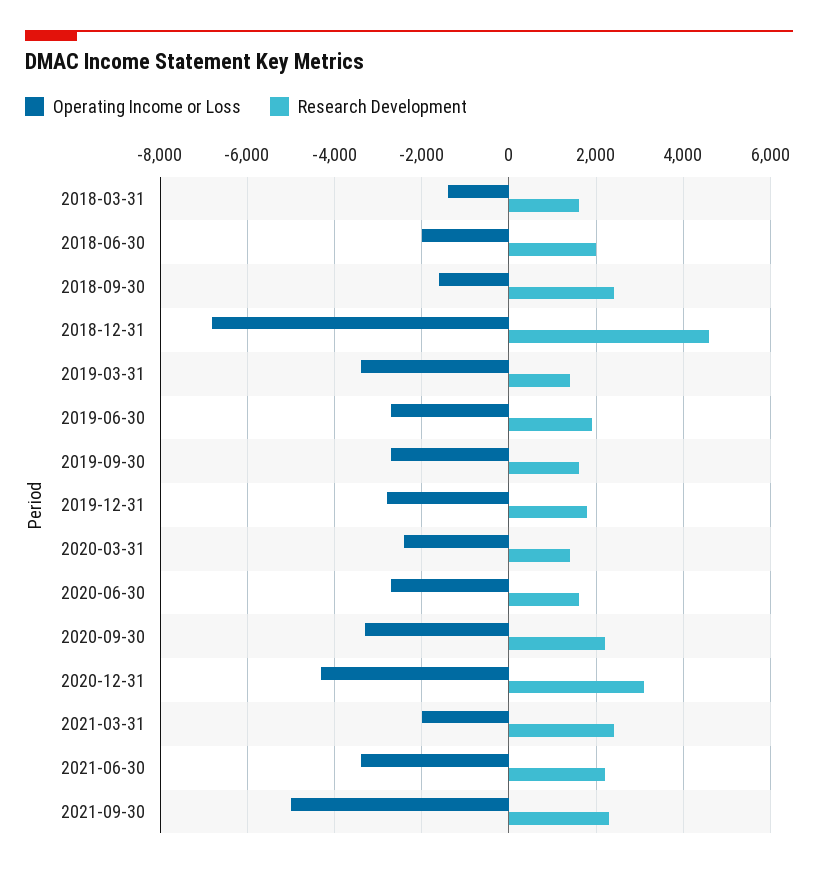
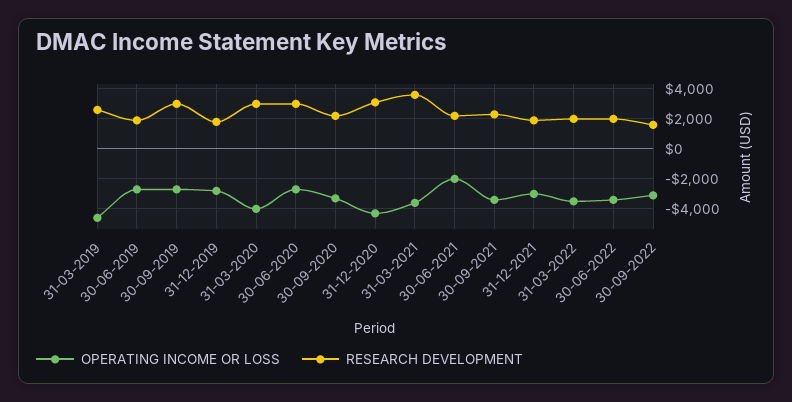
Operating Income or Loss, 2018-03-31: -1400 -> none
Research Development, 2018-03-31: 1600 -> none
Operating Income or Loss, 2018-06-30: -2000 -> none
Research Development, 2018-06-30: 2000 -> none
Operating Income or Loss, 2018-09-30: -1600 -> none
Research Development, 2018-09-30: 2400 -> none
Operating Income or Loss, 2018-12-31: -6800 -> none
Research Development, 2018-12-31: 4600 -> none
Operating Income or Loss, 2019-03-31: -3400 -> -4500
Research Development, 2019-03-31: 1400 -> 2500
Research Development, 2019-09-30: 1600 -> 3000
Operating Income or Loss, 2020-03-31: -2400 -> -4000
Research Development, 2020-03-31: 1400 -> 3000
Research Development, 2020-06-30: 1600 -> 3000
Operating Income or Loss, 2021-03-31: -2000 -> -3500
Research Development, 2021-03-31: 2400 -> 3500
Operating Income or Loss, 2021-06-30: -3400 -> -2000
Operating Income or Loss, 2021-09-30: -5000 -> -3500
Operating Income or Loss, 31-12-2021: none -> -3000
Research Development, 31-12-2021: none -> 2000
Operating Income or Loss, 31-03-2022: none -> -3500
Research Development, 31-03-2022: none -> 2000
Operating Income or Loss, 30-06-2022: none -> -3500
Research Development, 30-06-2022: none -> 2000
Operating Income or Loss, 30-09-2022: none -> -3000
Research Development, 30-09-2022: none -> 1500

